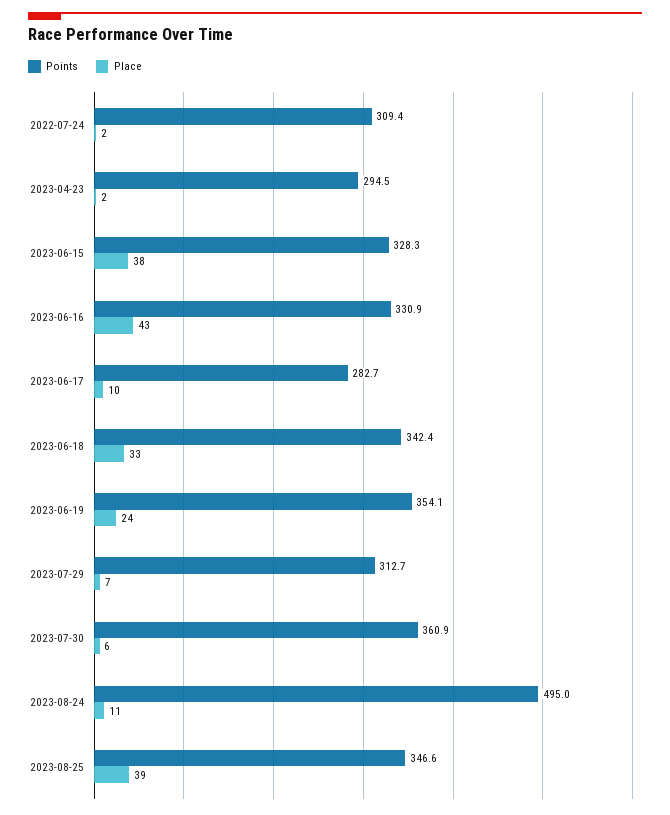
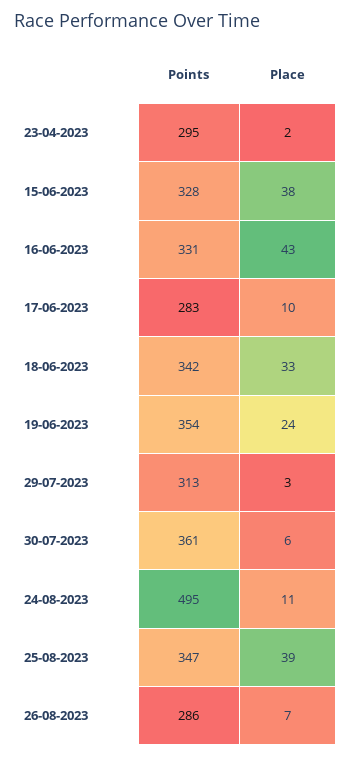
Points, 2022-07-24: 309.4 -> none
Place, 2022-07-24: 2 -> none
Place, 2023-07-29: 7 -> 3
Points, 26-08-2023: none -> 286
Place, 26-08-2023: none -> 7

